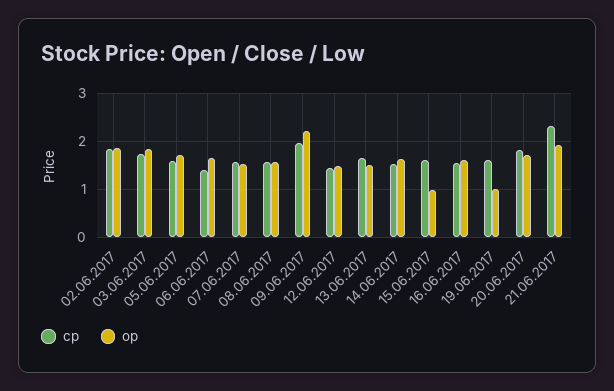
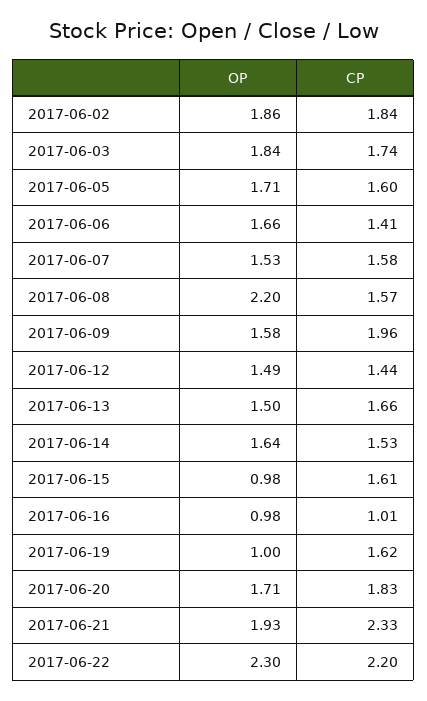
op, 08.06.2017: 1.6 -> 2.2
op, 09.06.2017: 2.2 -> 1.58
cp, 16.06.2017: 1.6 -> 1.01
op, 16.06.2017: 1.6 -> 0.98
op, 2017-06-22: none -> 2.3
cp, 2017-06-22: none -> 2.2

